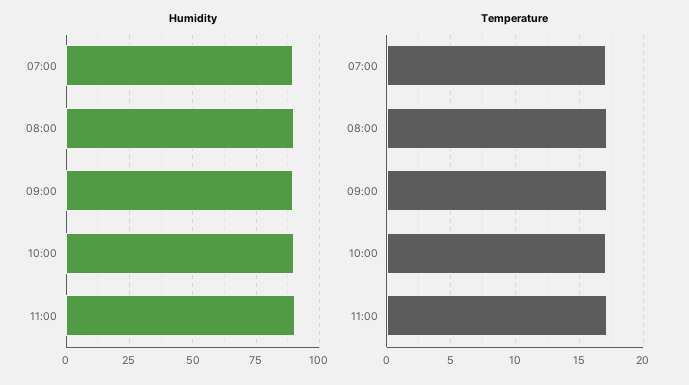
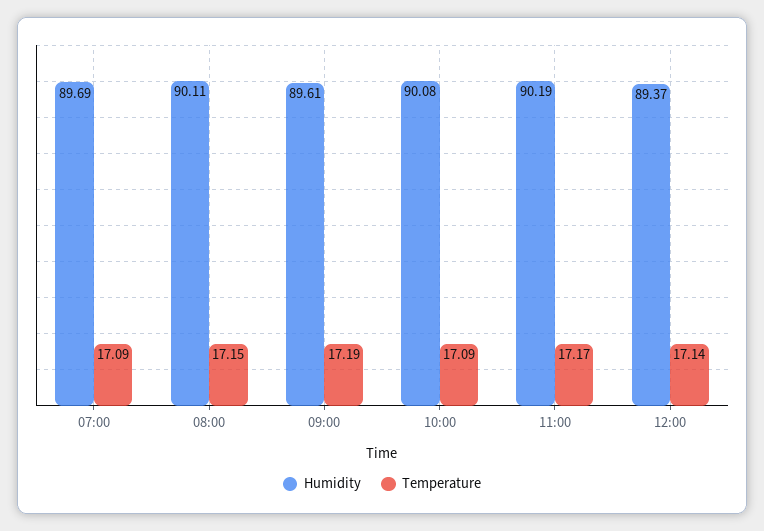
Humidity, 12:00: none -> 89.37
Temperature, 12:00: none -> 17.14

